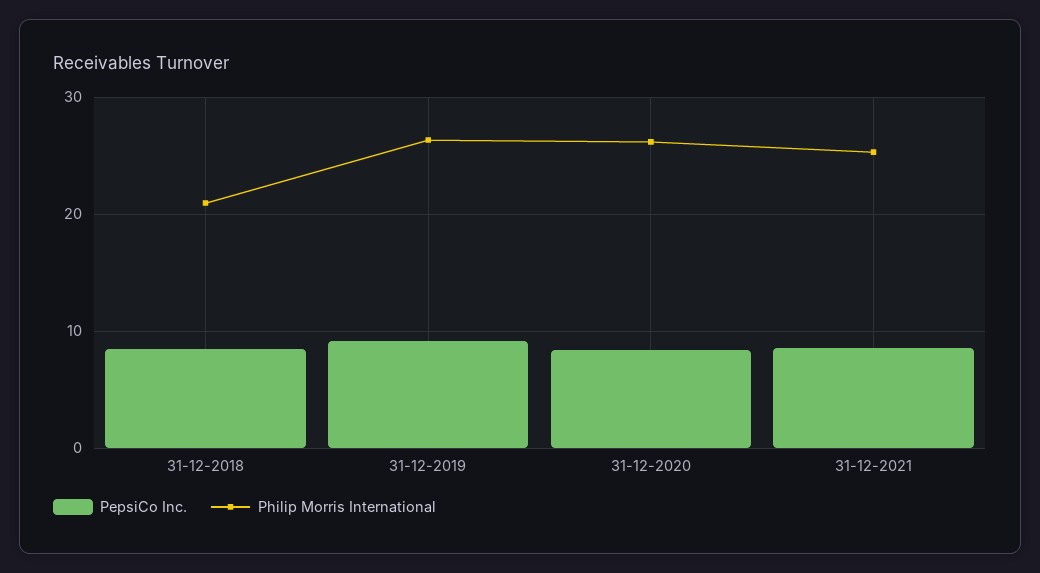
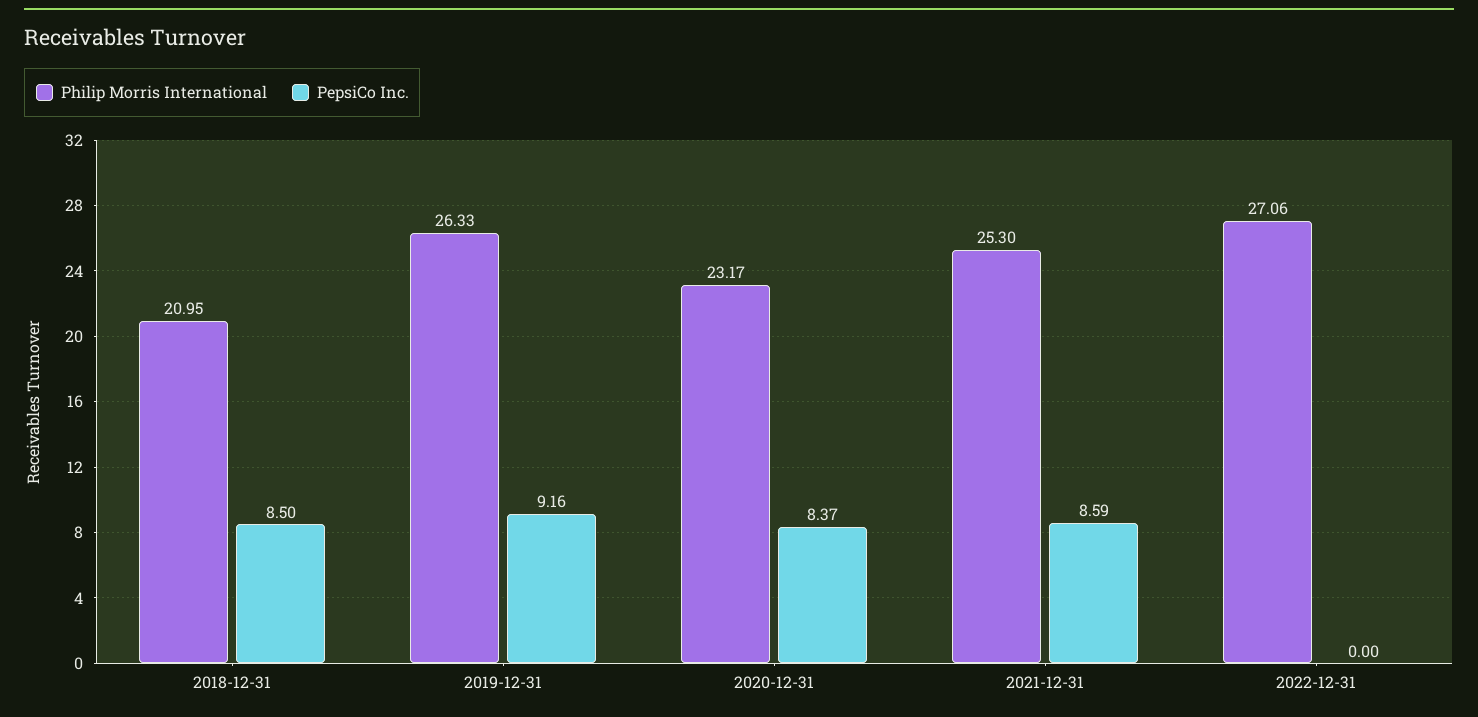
Philip Morris International, 31-12-2020: 26 -> 23.17
Philip Morris International, 2022-12-31: none -> 27.06
PepsiCo Inc., 2022-12-31: none -> 0

